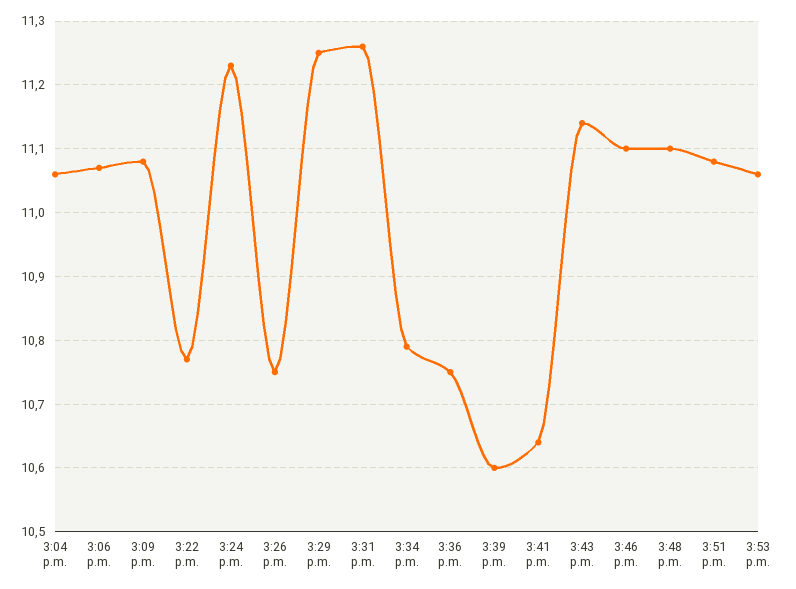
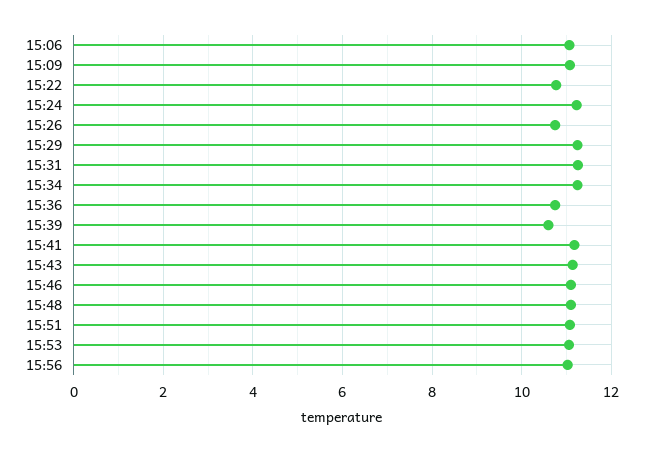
3:04 p.m.: 11.06 -> none
3:34 p.m.: 10.79 -> 11.2
3:41 p.m.: 10.64 -> 11.2
15:56: none -> 11

